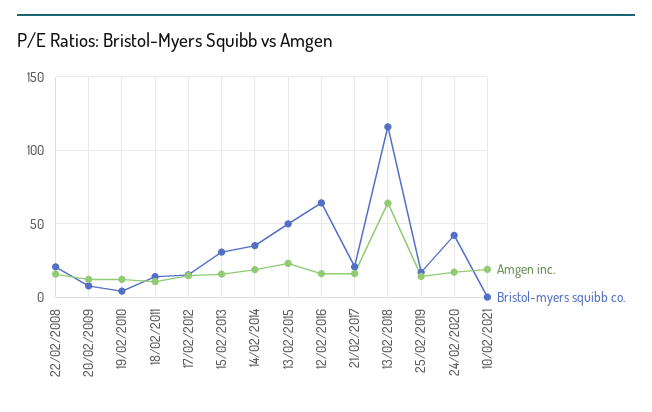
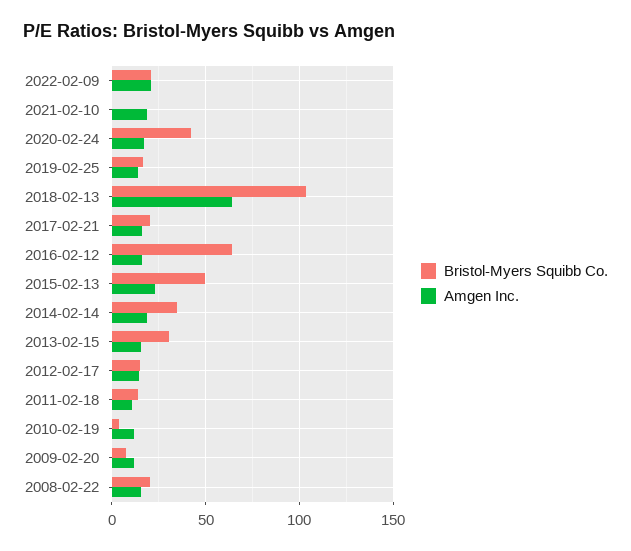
Bristol-myers squibb co., 13/02/2018: 115 -> 105
Bristol-myers squibb co., 2022-02-09: none -> 20
Amgen inc., 2022-02-09: none -> 20

